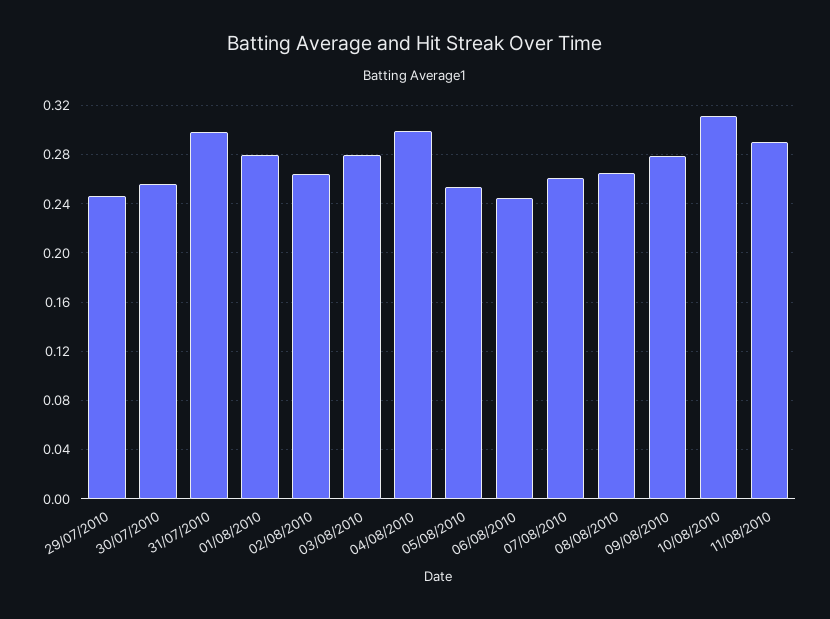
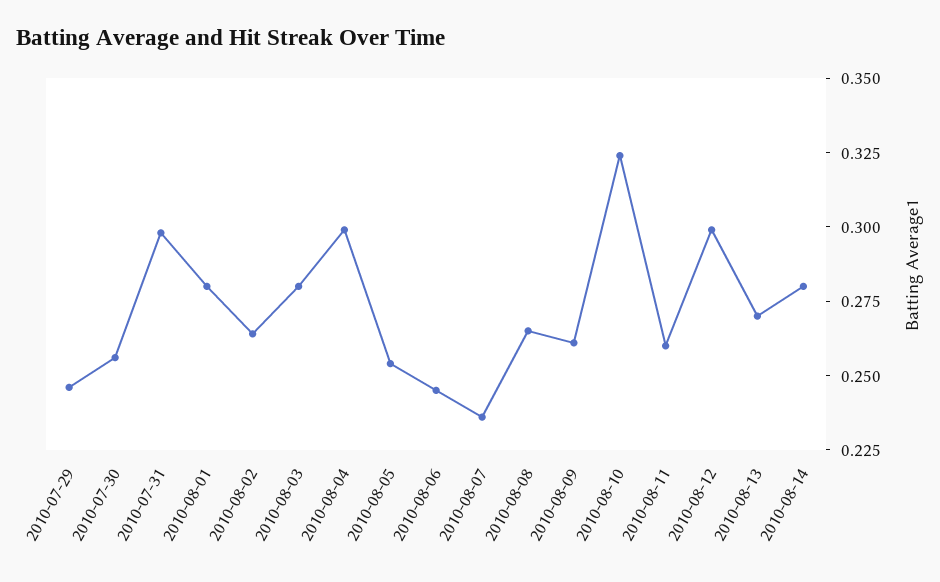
07/08/2010: 0.26 -> 0.235
09/08/2010: 0.28 -> 0.26
10/08/2010: 0.31 -> 0.325
11/08/2010: 0.29 -> 0.26
2010-08-12: none -> 0.3
2010-08-13: none -> 0.27
2010-08-14: none -> 0.28

